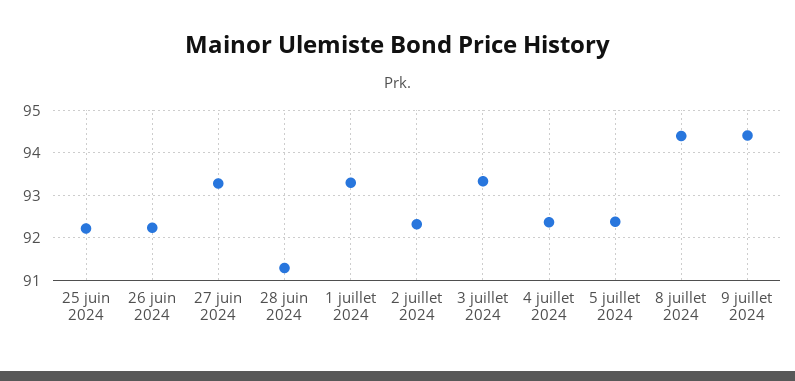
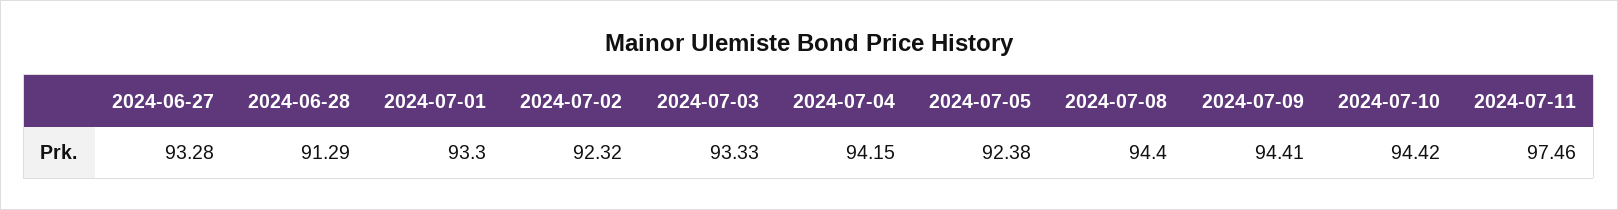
25 juin 2024: 92.2 -> none
26 juin 2024: 92.2 -> none
4 juillet 2024: 92.4 -> 94.15
2024-07-10: none -> 94.42
2024-07-11: none -> 97.46

